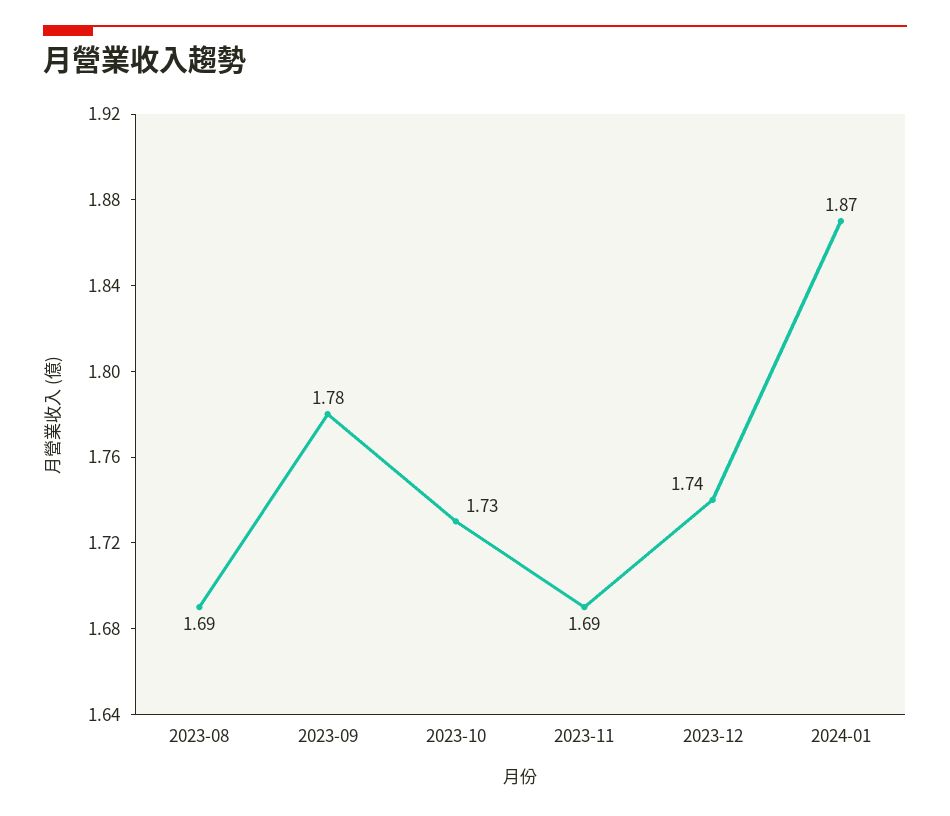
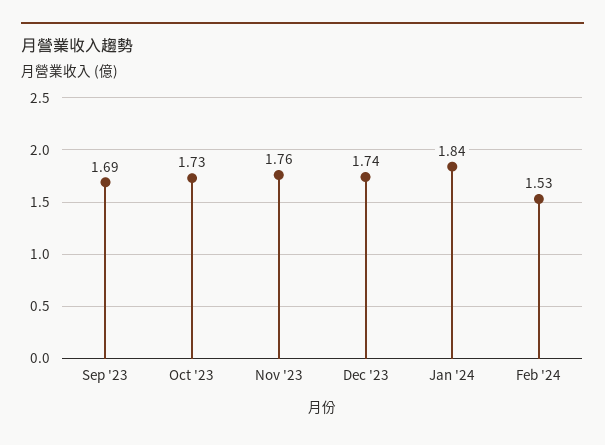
2023-08: 1.69 -> none
2023-09: 1.78 -> 1.69
2023-11: 1.69 -> 1.76
2024-01: 1.87 -> 1.84
Feb '24: none -> 1.53

